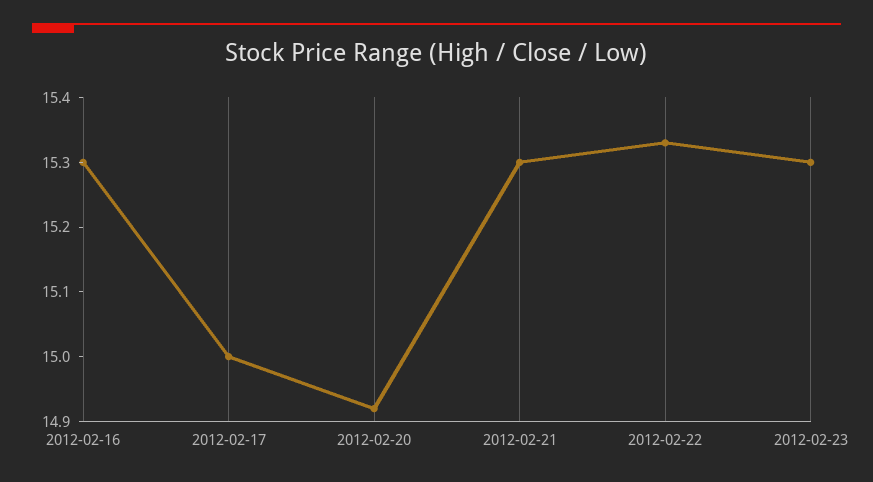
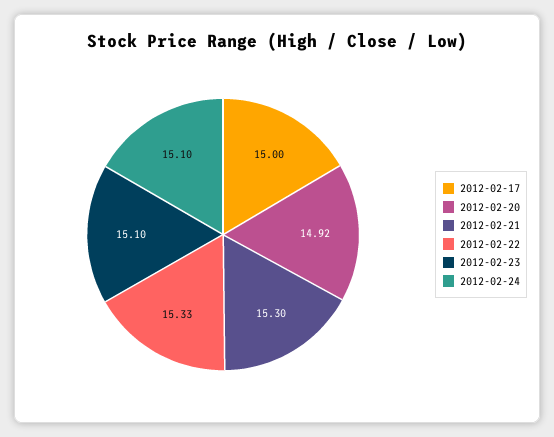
2012-02-16: 15.3 -> none
2012-02-23: 15.3 -> 15.1
2012-02-24: none -> 15.1

